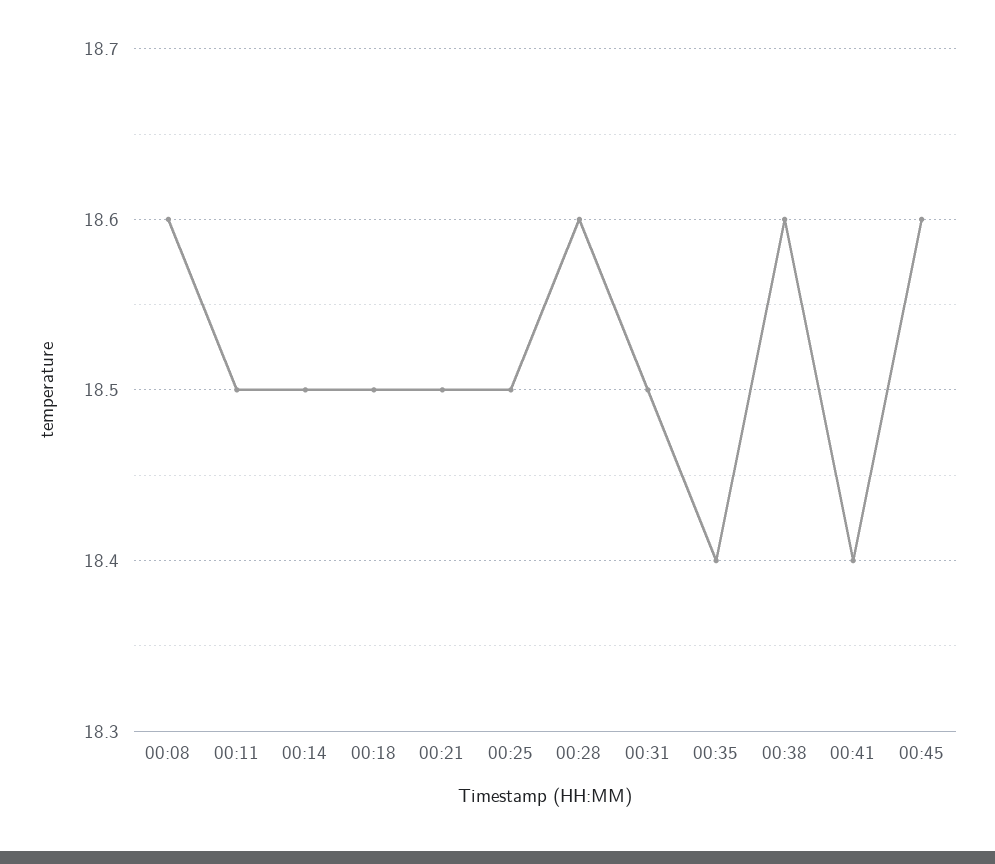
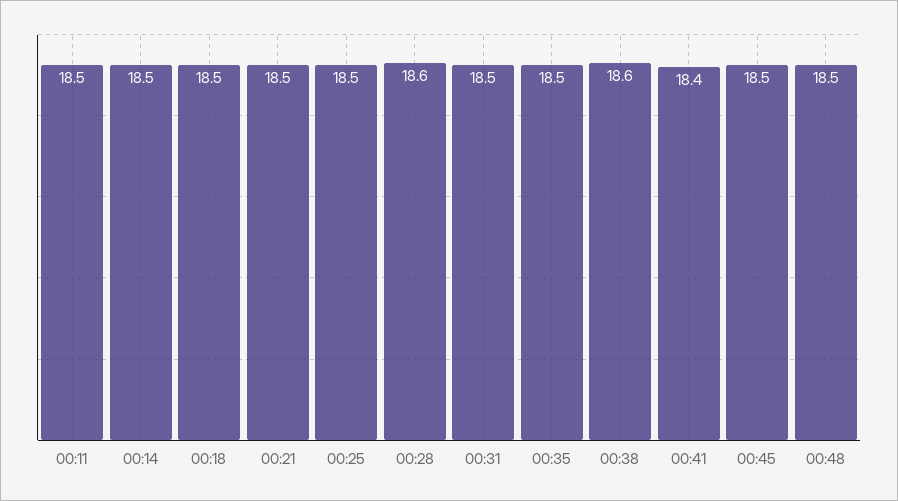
00:08: 18.6 -> none
00:35: 18.4 -> 18.5
00:45: 18.6 -> 18.5
00:48: none -> 18.5

